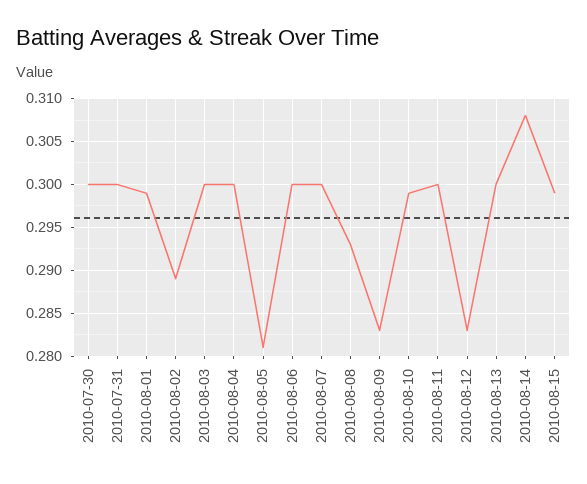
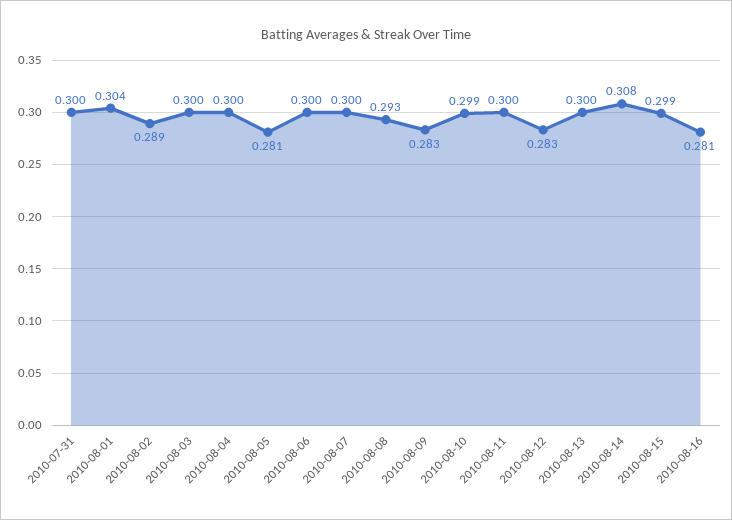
2010-07-30: 0.3 -> none
2010-08-01: 0.299 -> 0.304
2010-08-16: none -> 0.281

